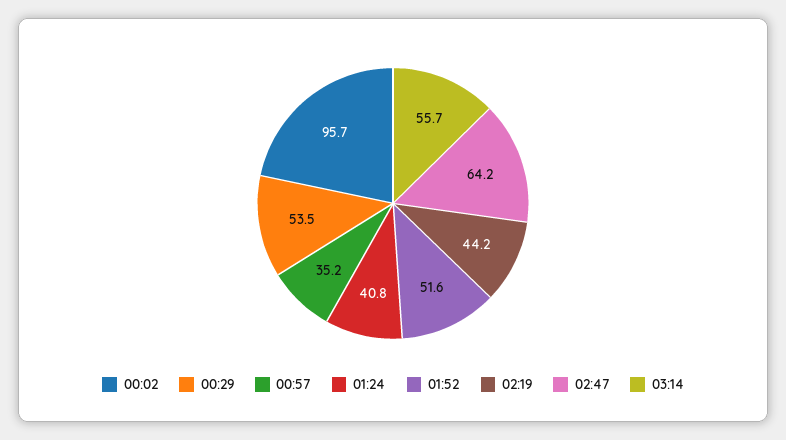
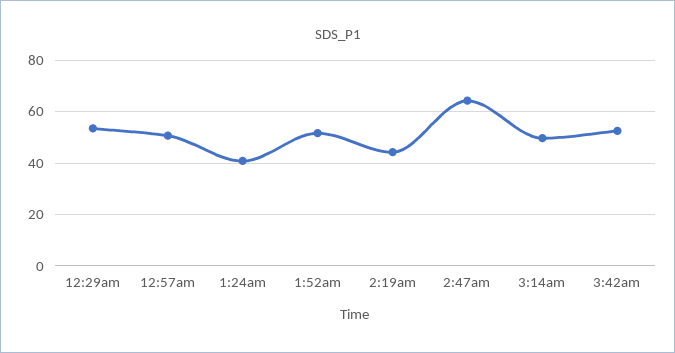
00:02: 95.7 -> none
00:57: 35.2 -> 50
03:14: 55.7 -> 50
3:42am: none -> 52.5

